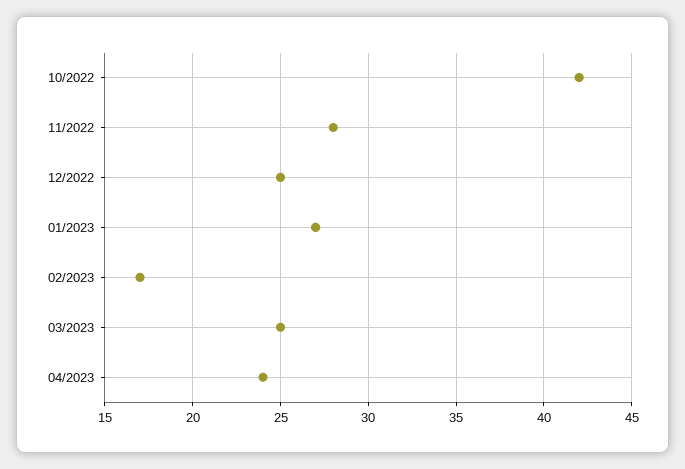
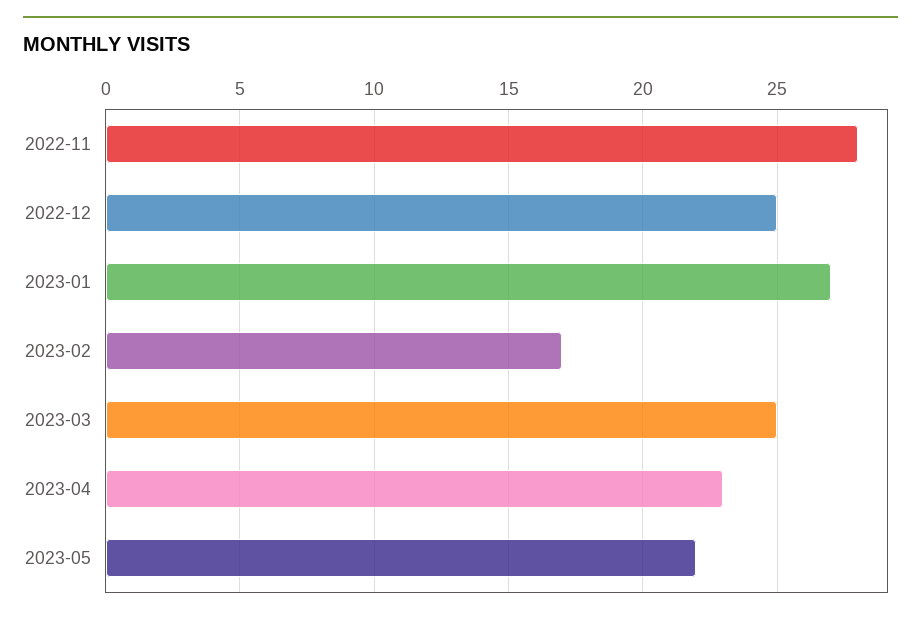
10/2022: 42 -> none
04/2023: 24 -> 23
2023-05: none -> 22

